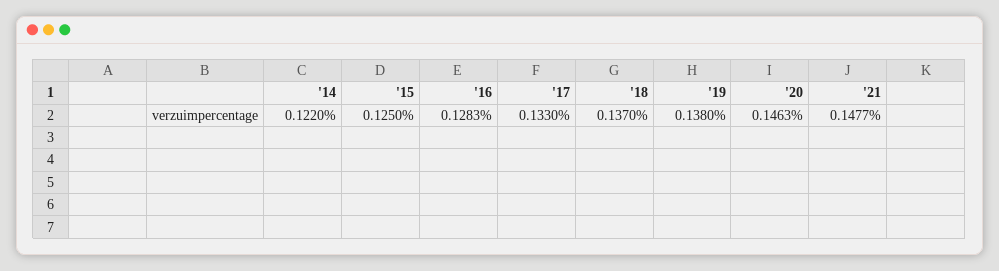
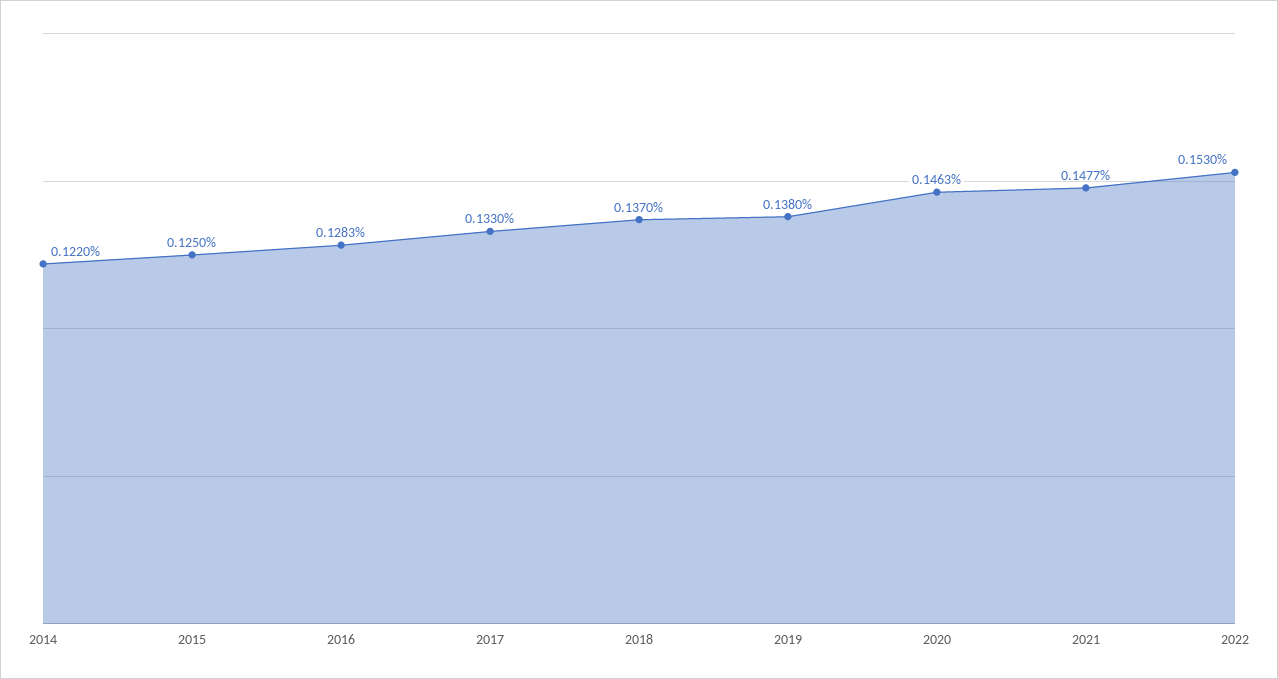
2022: none -> 0.153

